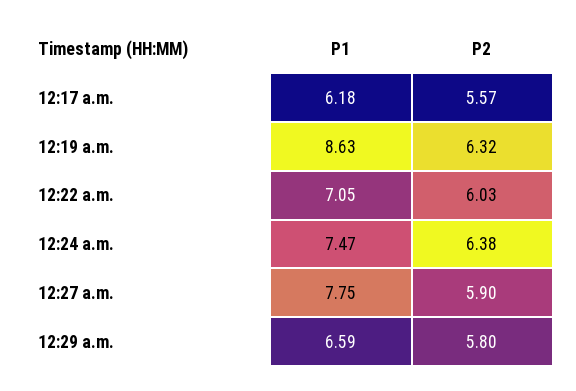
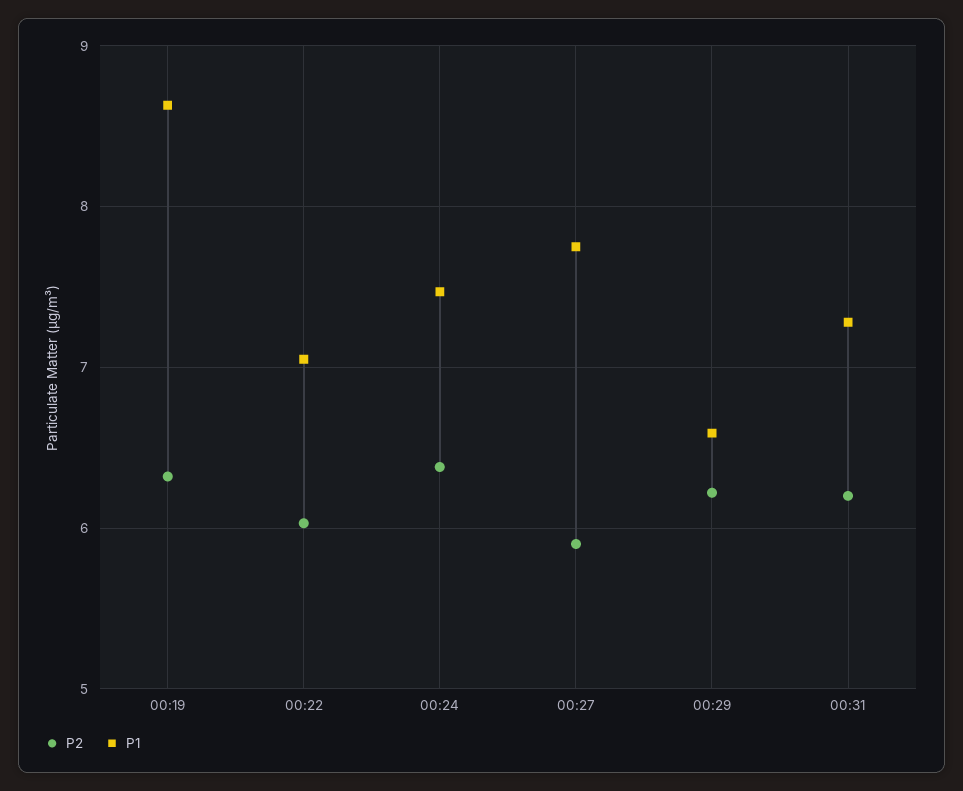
P1, 12:17 a.m.: 6.18 -> none
P2, 12:17 a.m.: 5.57 -> none
P2, 12:29 a.m.: 5.8 -> 6.2
P2, 00:31: none -> 6.2
P1, 00:31: none -> 7.3

